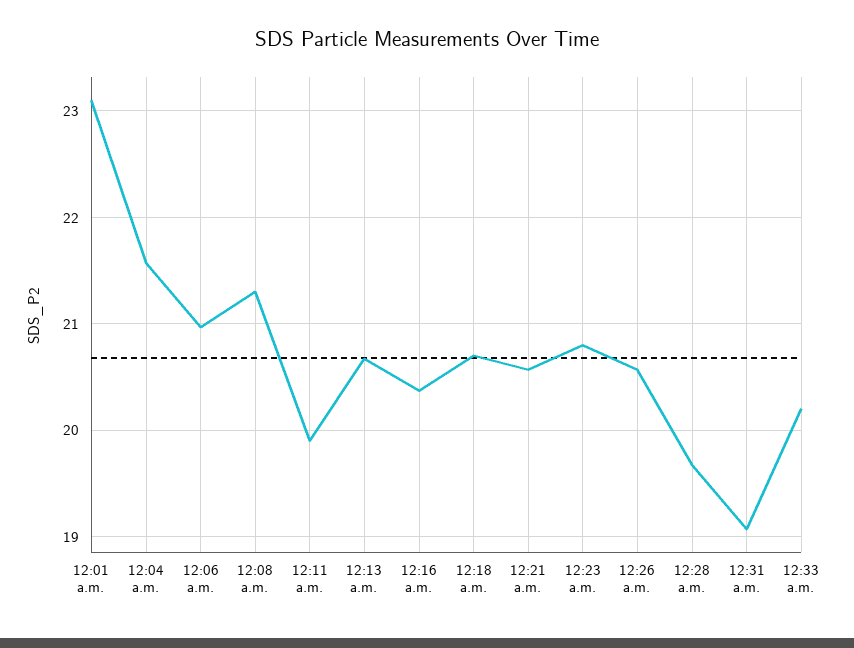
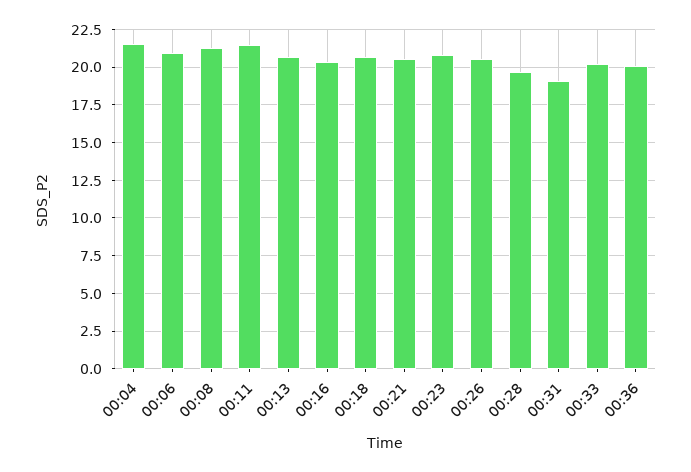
12:01 a.m.: 23.1 -> none
12:11 a.m.: 19.9 -> 21.5
00:36: none -> 20

